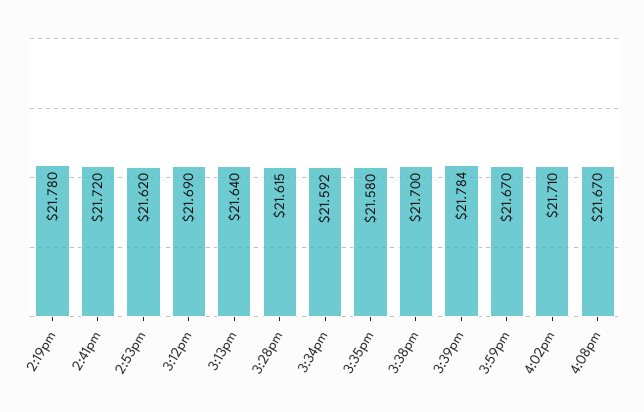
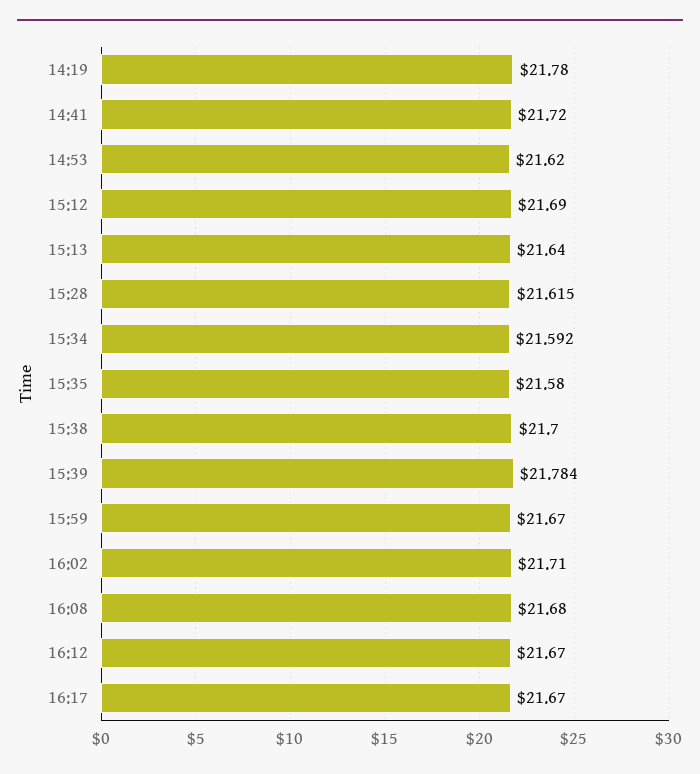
4:08pm: 21.67 -> 21.68
16:12: none -> 21.67
16:17: none -> 21.67

